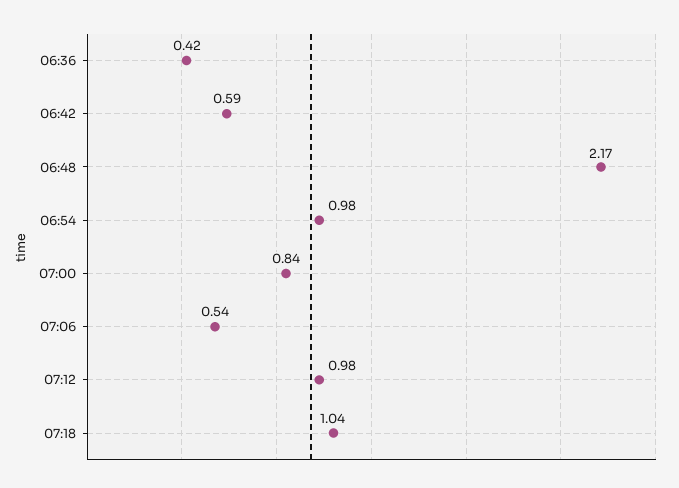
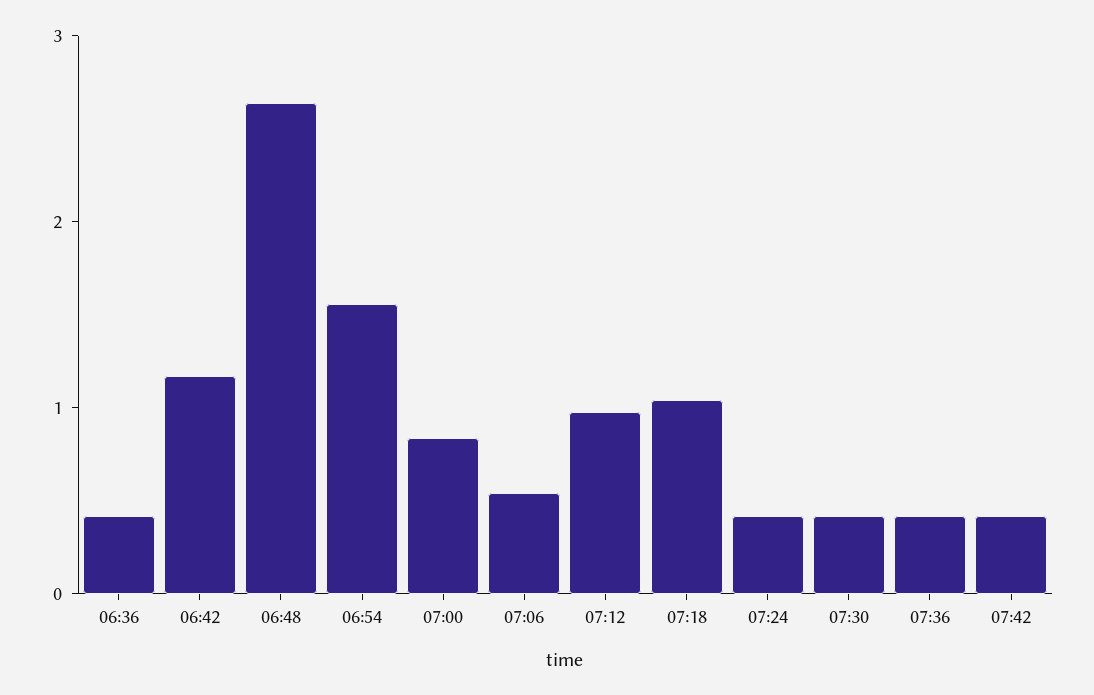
06:42: 0.59 -> 1.2
06:48: 2.17 -> 2.6
06:54: 0.98 -> 1.6
07:24: none -> 0.4
07:30: none -> 0.4
07:36: none -> 0.4
07:42: none -> 0.4

